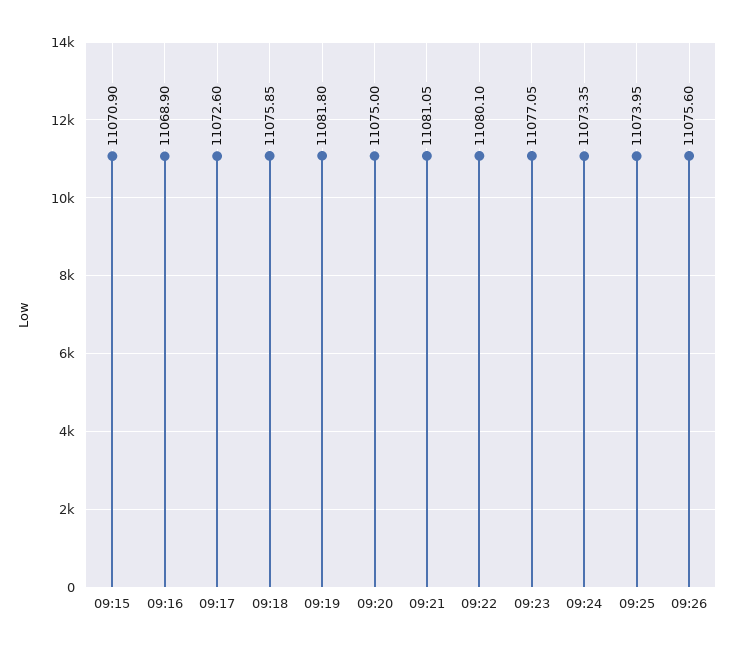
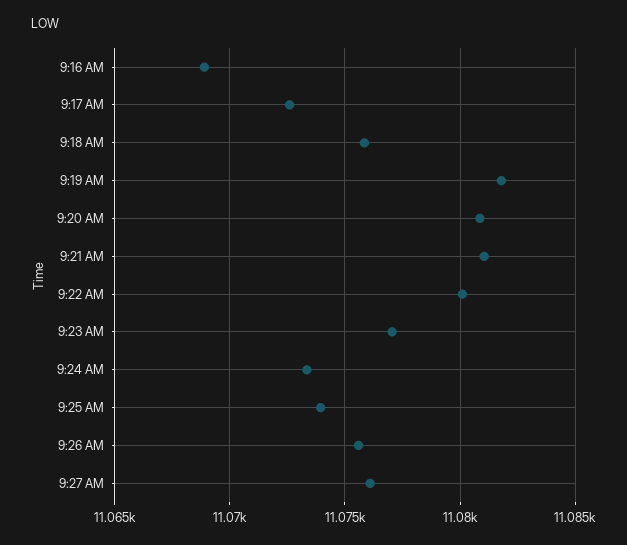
09:15: 11070.9 -> none
09:20: 11075 -> 11081
9:27 AM: none -> 11076

